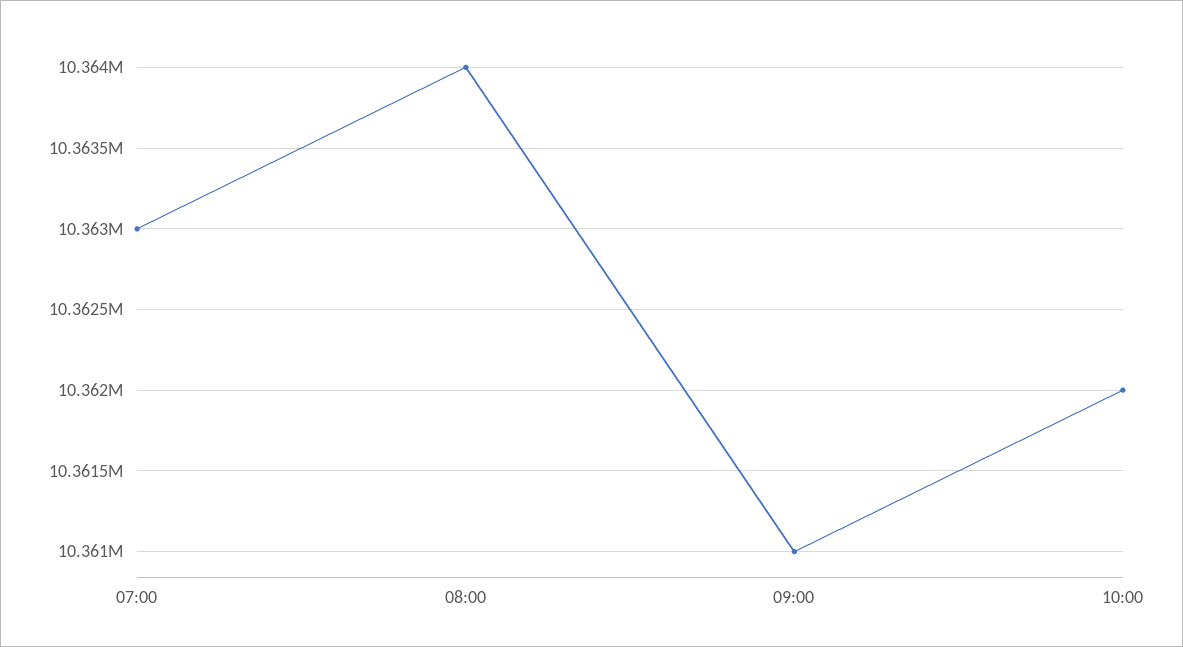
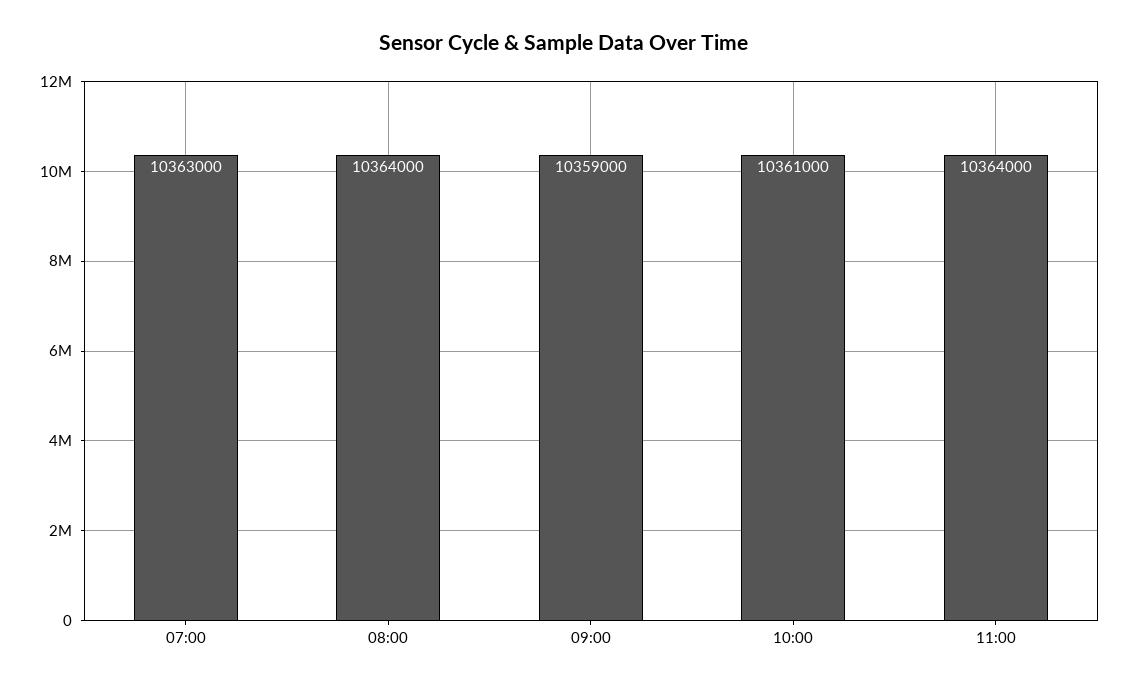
09:00: 10361000 -> 10359000
10:00: 10362000 -> 10361000
11:00: none -> 10364000

